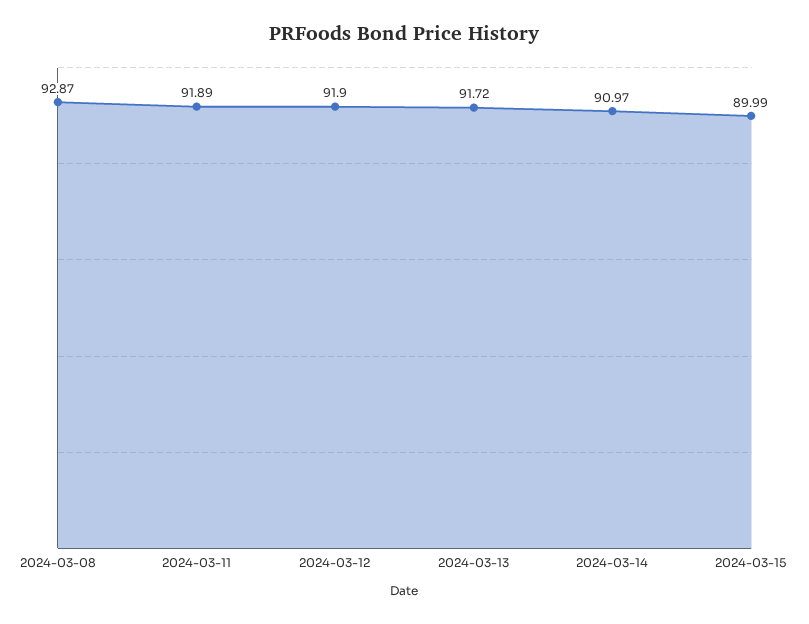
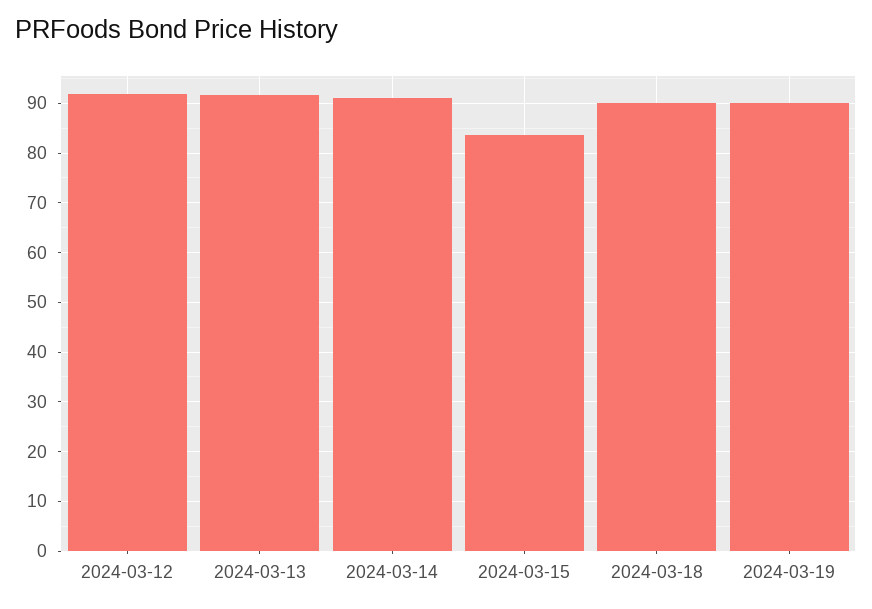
2024-03-08: 92.87 -> none
2024-03-11: 91.89 -> none
2024-03-15: 89.99 -> 84
2024-03-18: none -> 90
2024-03-19: none -> 90

